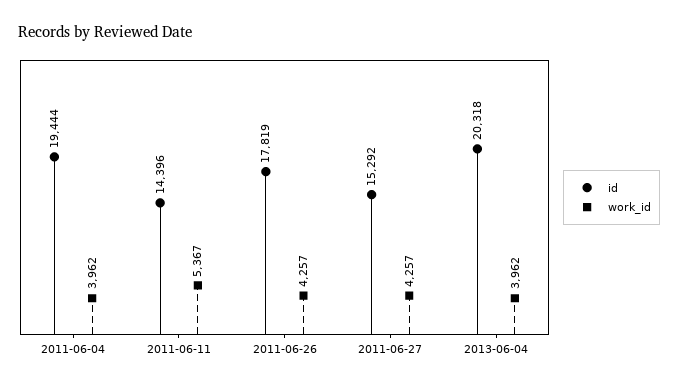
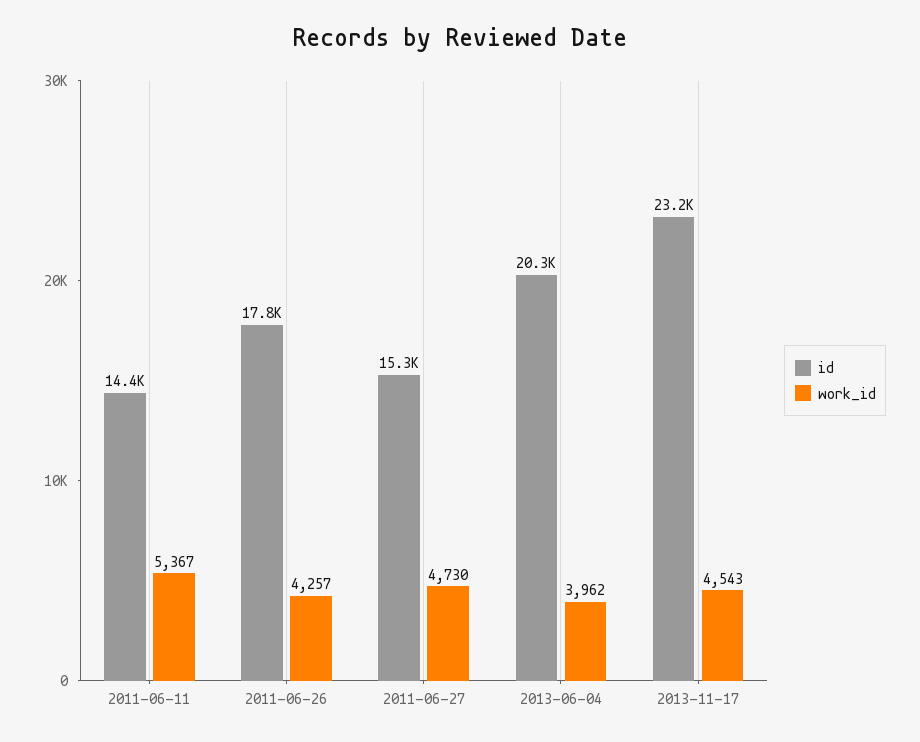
id, 2011-06-04: 19444 -> none
work_id, 2011-06-04: 3962 -> none
work_id, 2011-06-27: 4257 -> 4730
id, 2013-11-17: none -> 23200
work_id, 2013-11-17: none -> 4543

